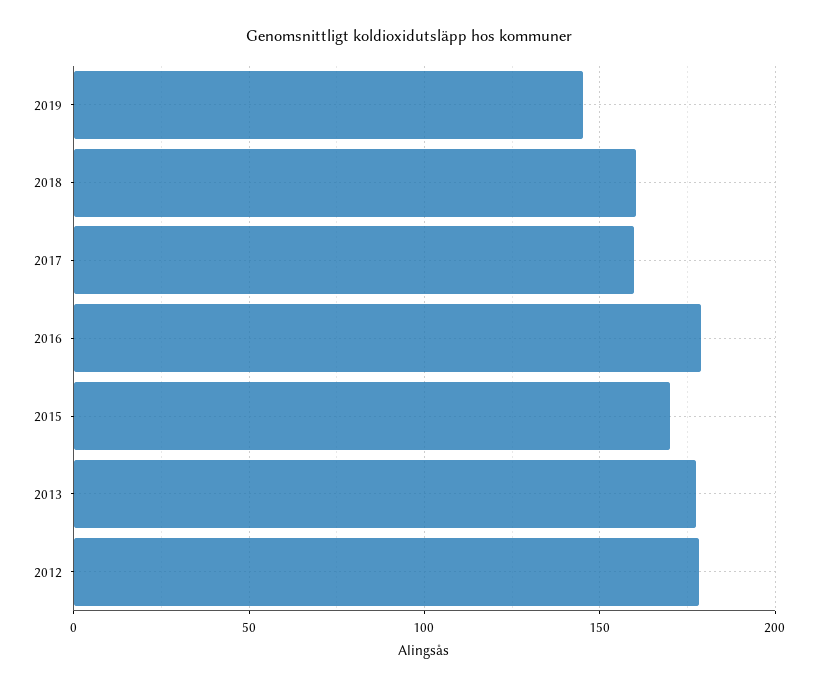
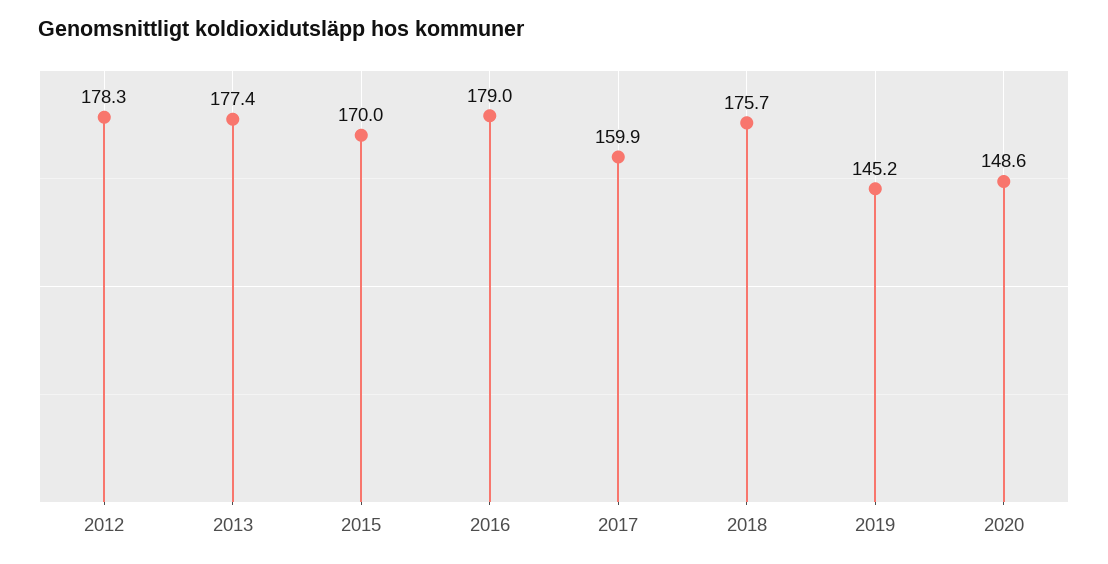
2018: 160 -> 175.7
2020: none -> 148.6

